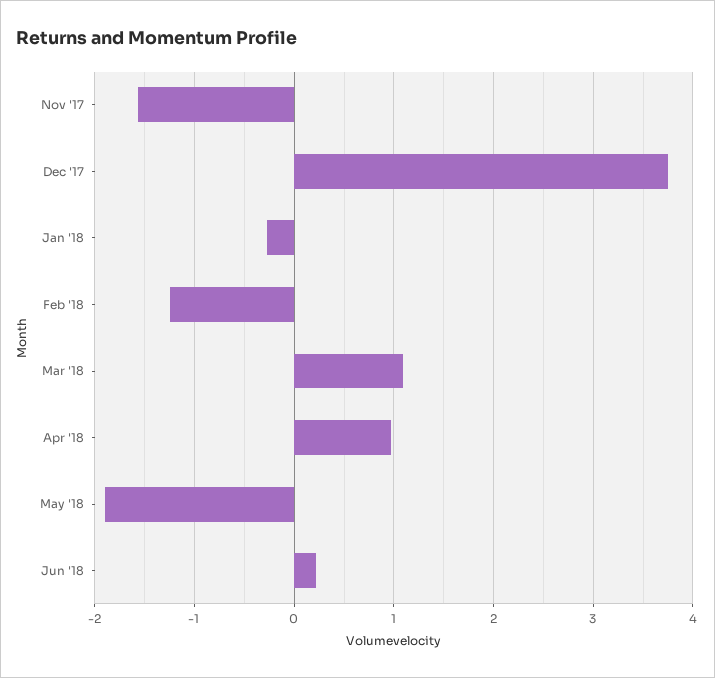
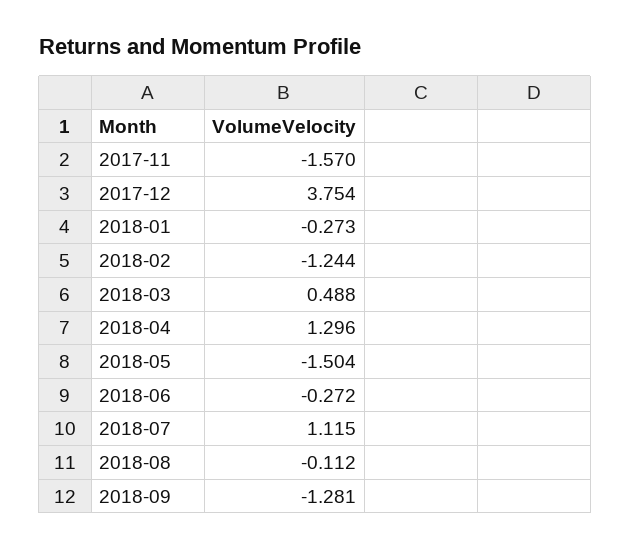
Mar '18: 1.1 -> 0.488
Apr '18: 1 -> 1.296
May '18: -1.9 -> -1.504
Jun '18: 0.2 -> -0.272
2018-07: none -> 1.115
2018-08: none -> -0.112
2018-09: none -> -1.281

